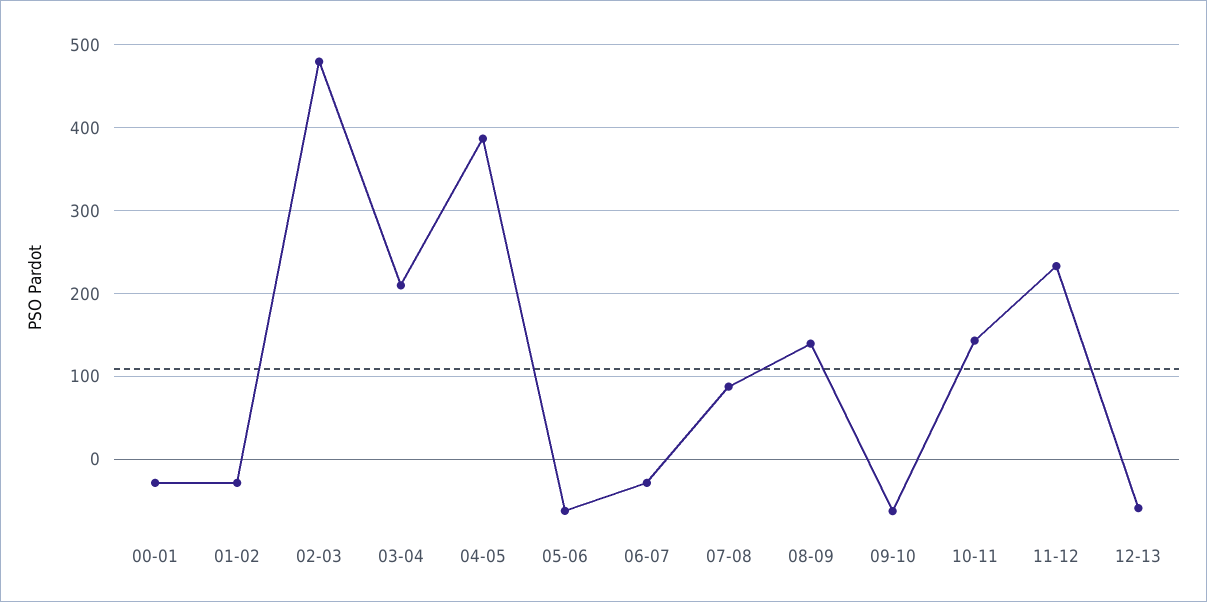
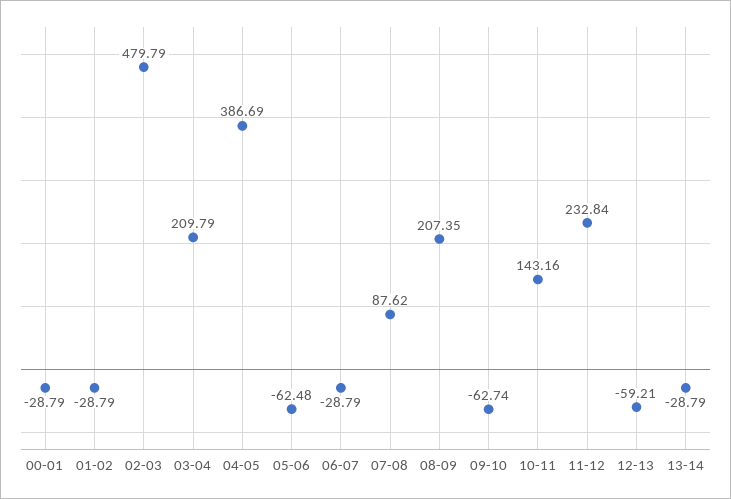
08-09: 140 -> 207.35
13-14: none -> -28.79

